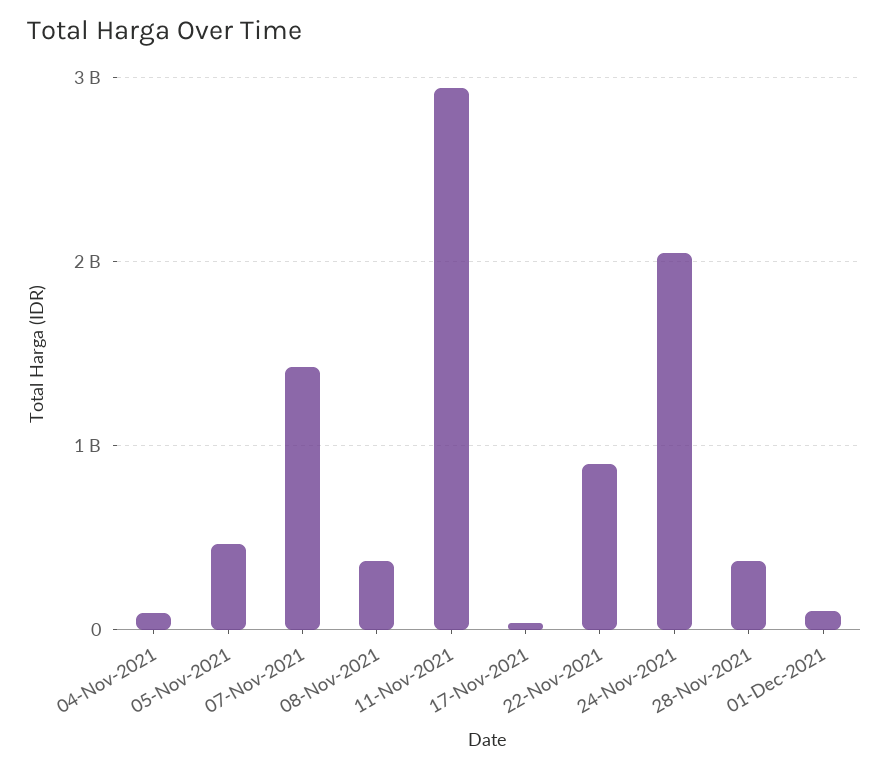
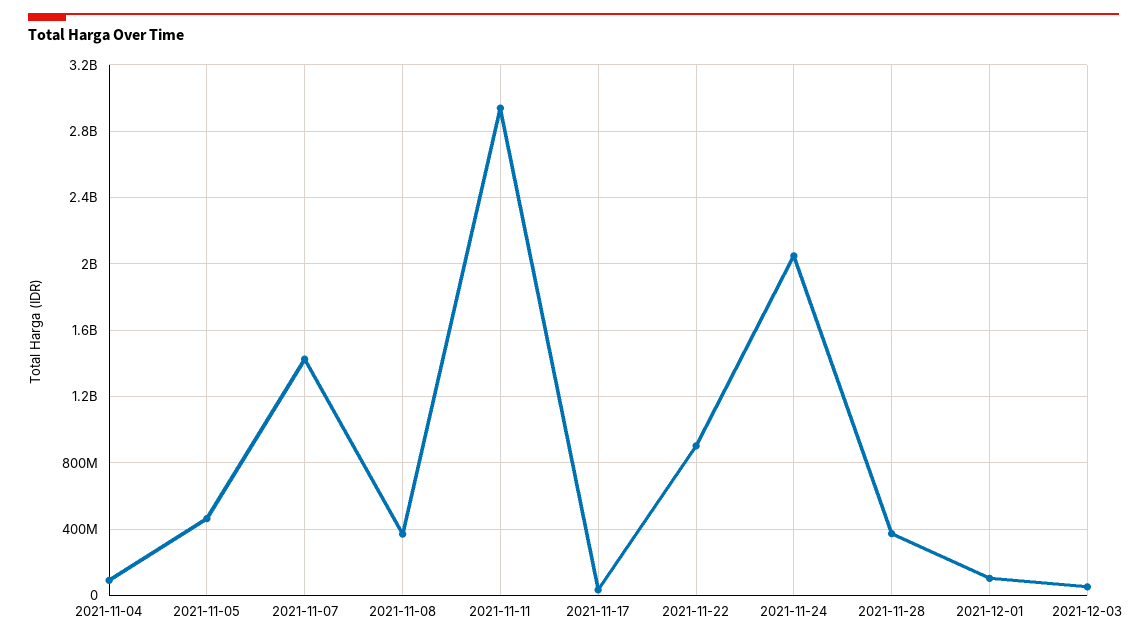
2021-12-03: none -> 50000000

